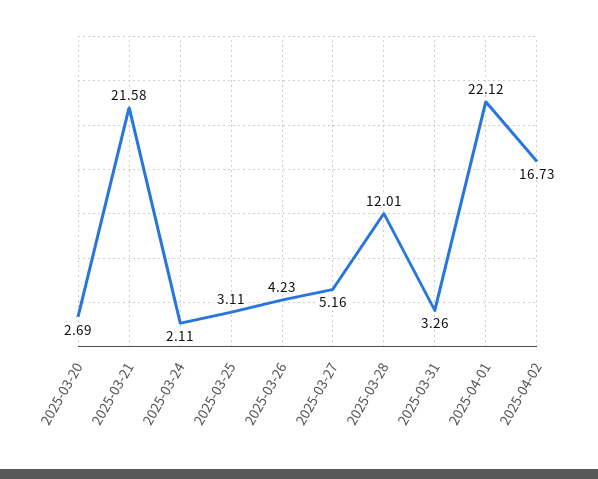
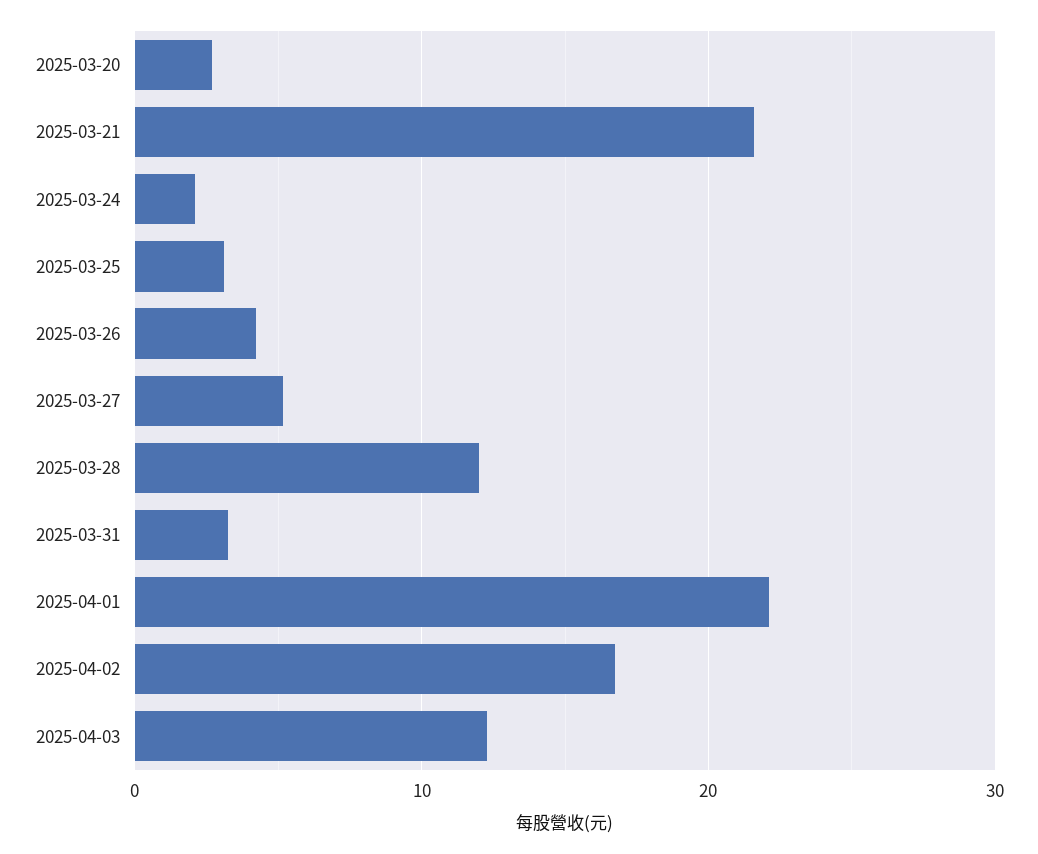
2025-04-03: none -> 12

